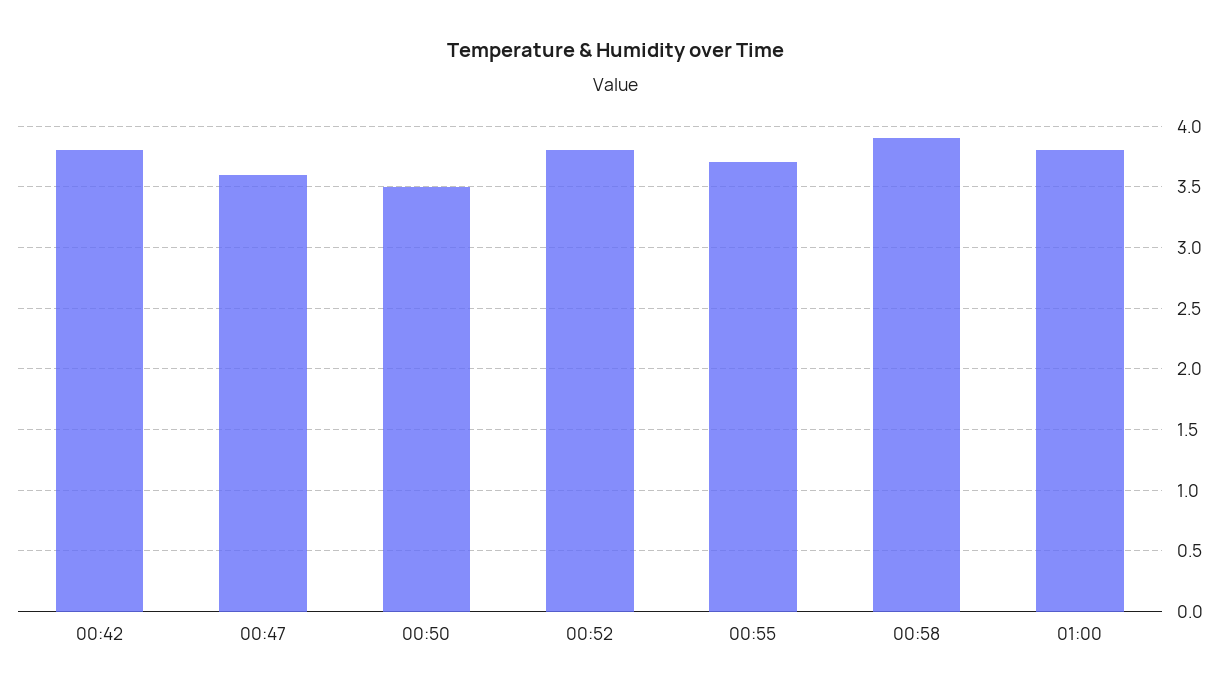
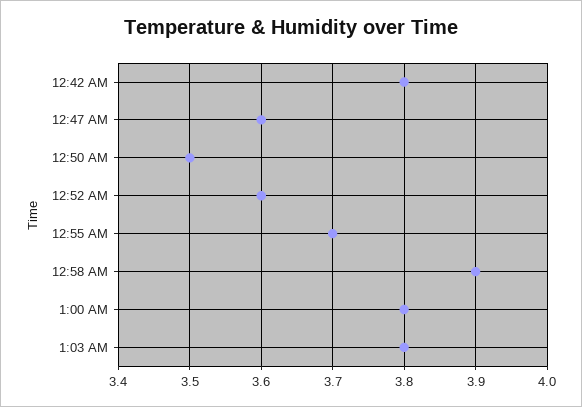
00:52: 3.8 -> 3.6
1:03 AM: none -> 3.8

